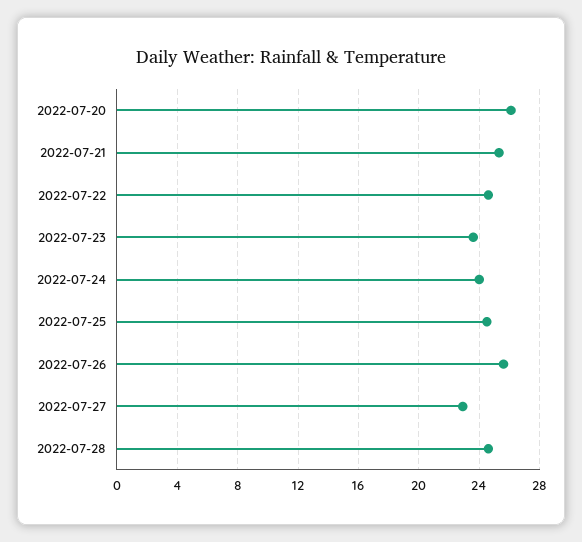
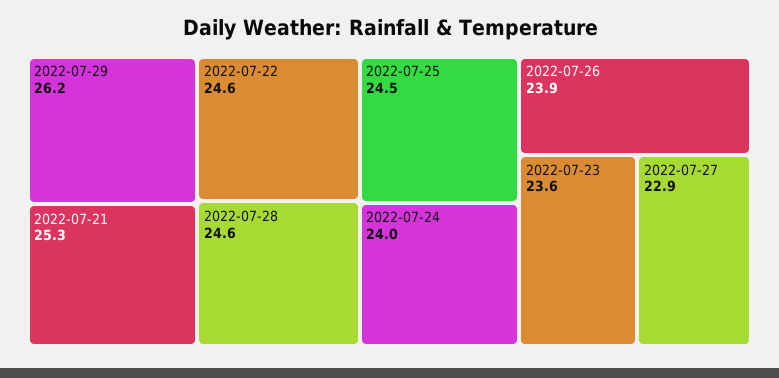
2022-07-20: 26 -> none
2022-07-26: 25.5 -> 23.9
2022-07-29: none -> 26.2

